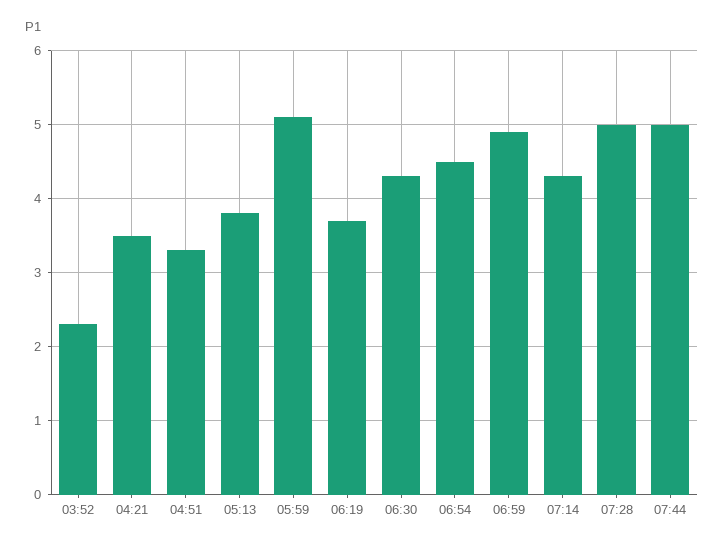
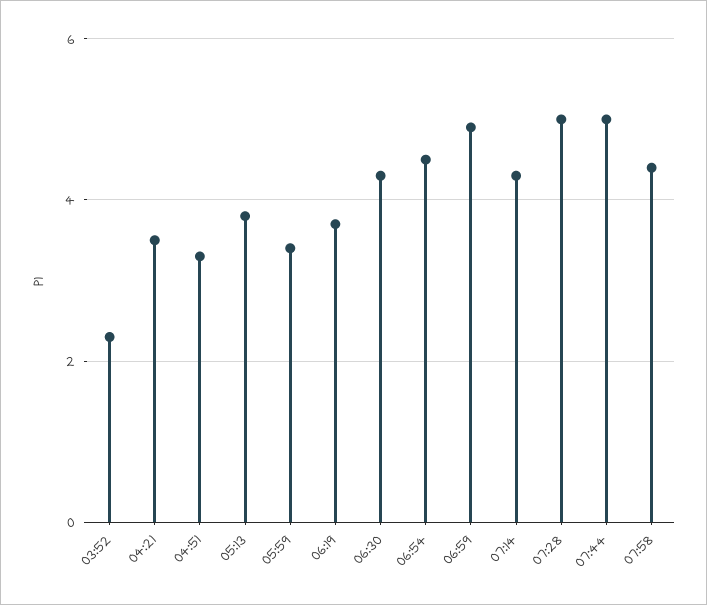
05:59: 5.1 -> 3.5
07:58: none -> 4.5

